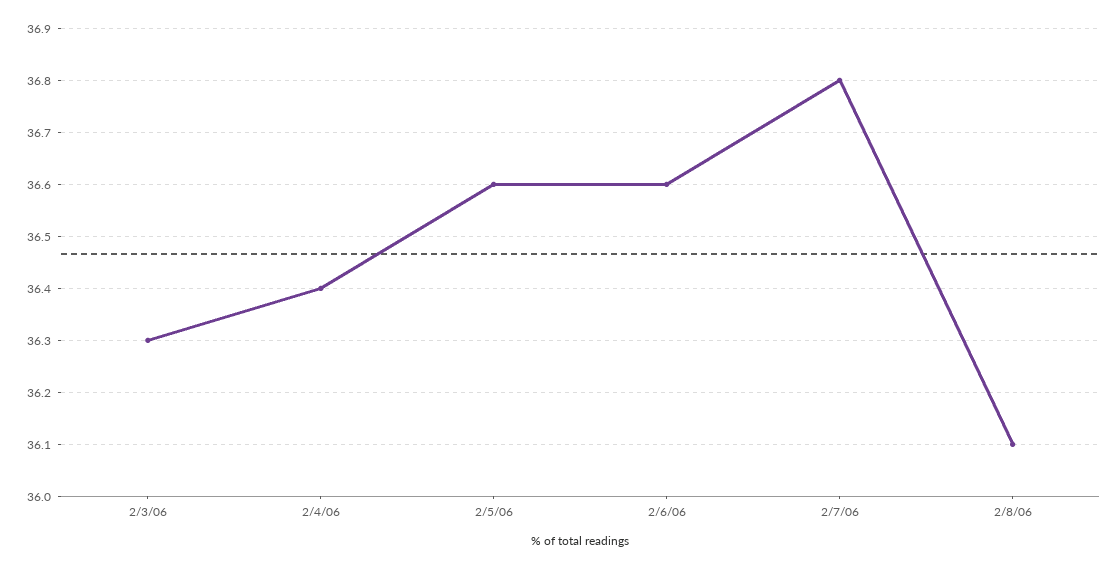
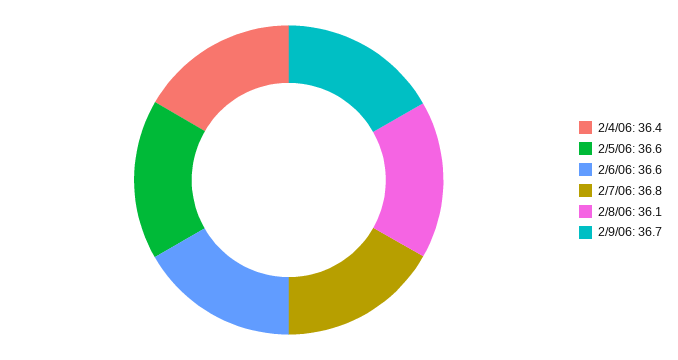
2/3/06: 36.3 -> none
2/9/06: none -> 36.7

